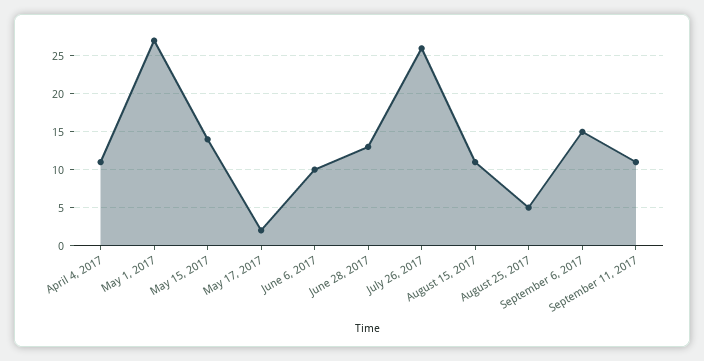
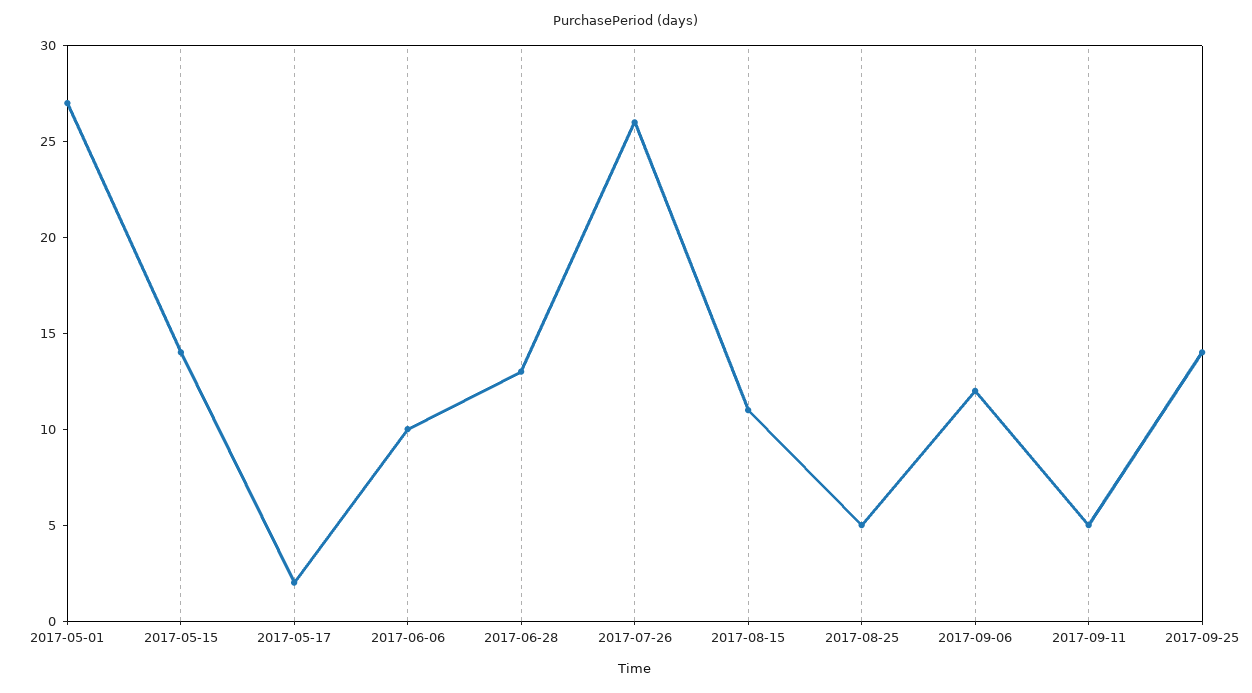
April 4, 2017: 11 -> none
September 6, 2017: 15 -> 12
September 11, 2017: 11 -> 5
2017-09-25: none -> 14

